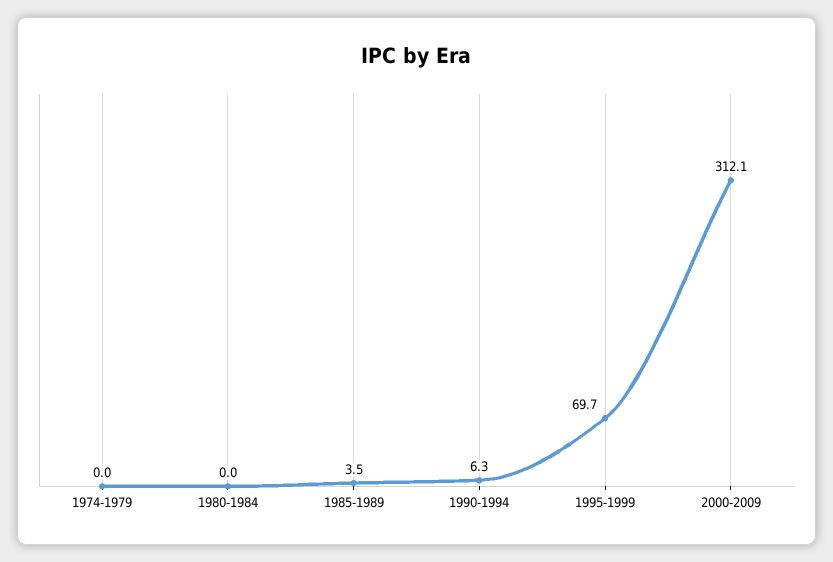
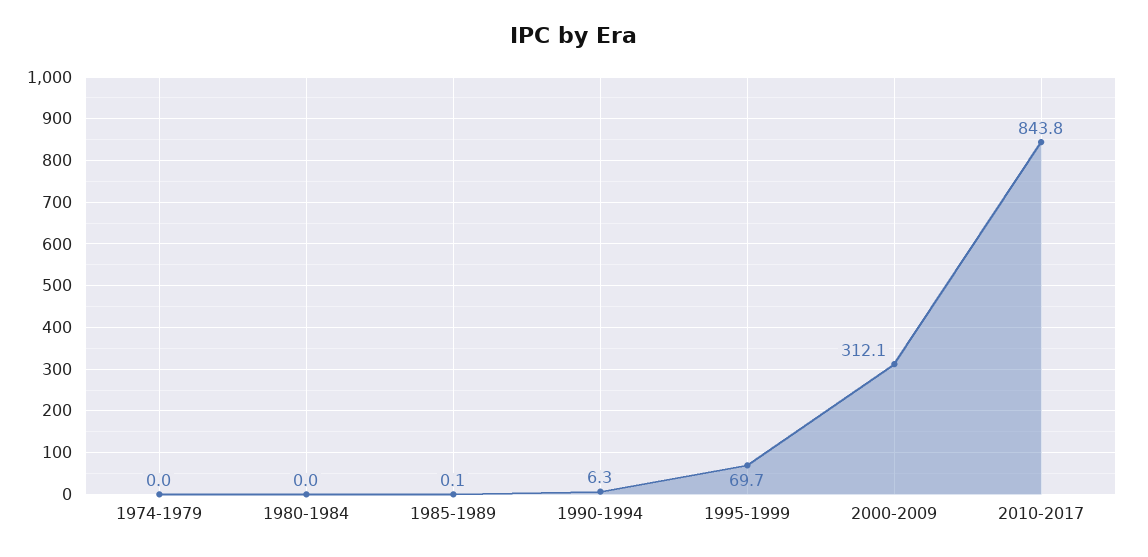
1985-1989: 3.5 -> 0.1
2010-2017: none -> 843.8

